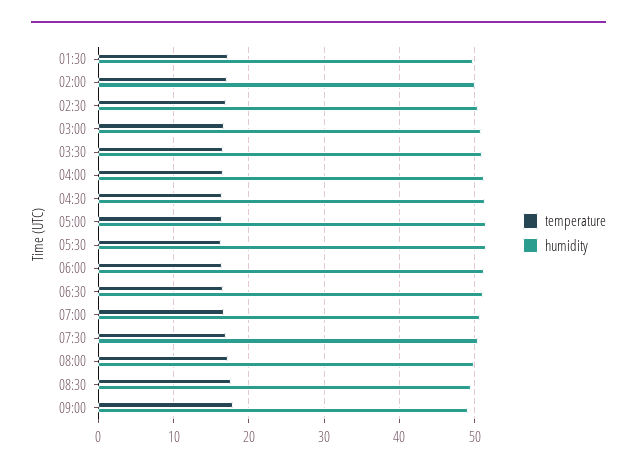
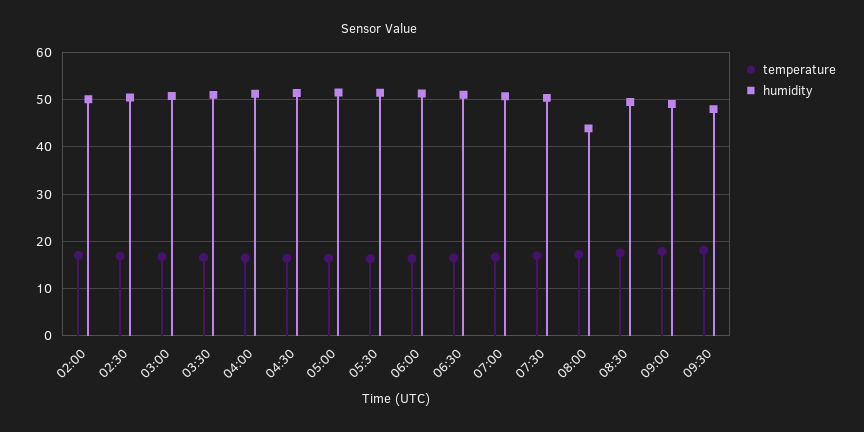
temperature, 01:30: 17 -> none
humidity, 01:30: 50 -> none
humidity, 08:00: 50 -> 44
temperature, 09:30: none -> 18
humidity, 09:30: none -> 48

